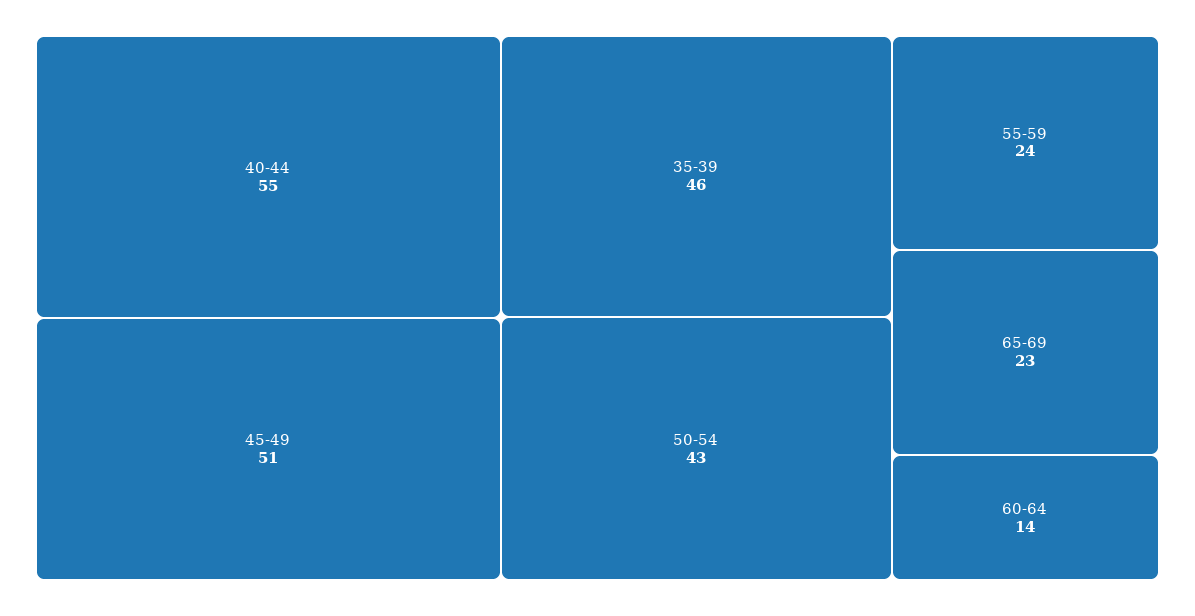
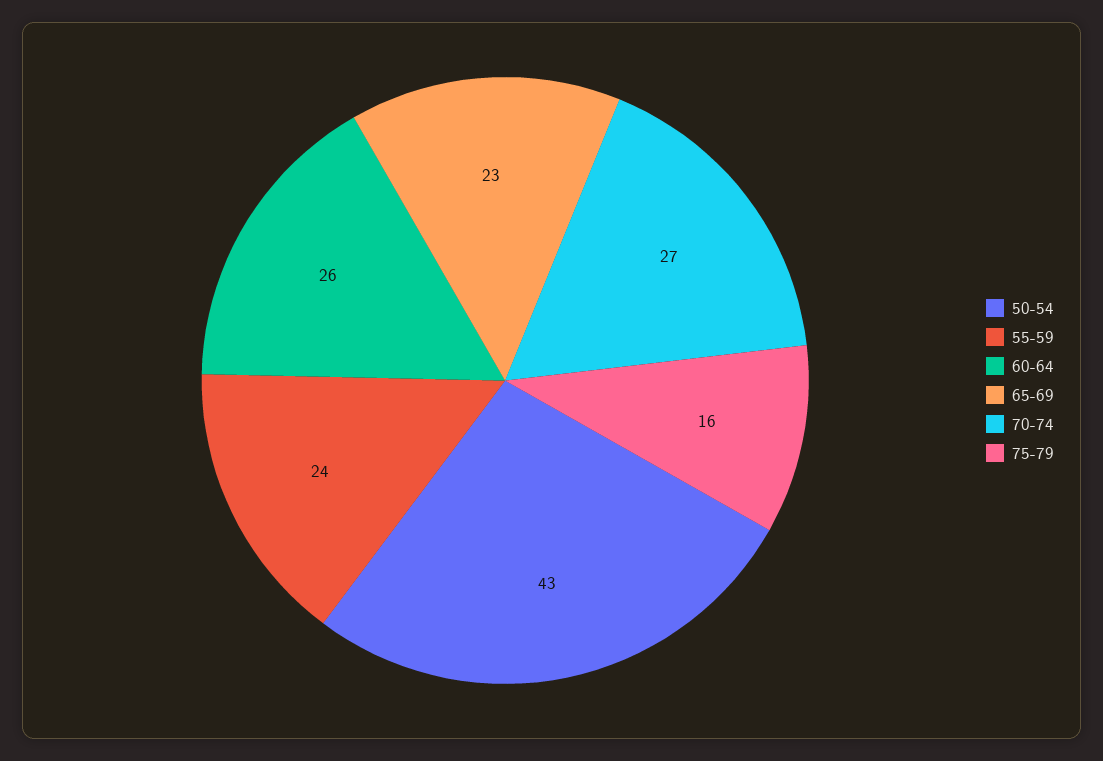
40-44: 55 -> none
45-49: 51 -> none
35-39: 46 -> none
60-64: 14 -> 26
70-74: none -> 27
75-79: none -> 16

